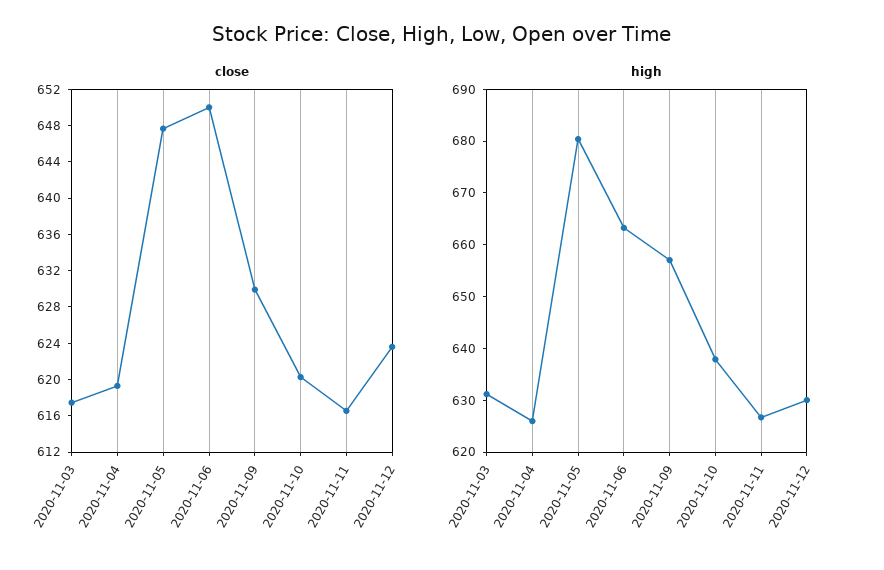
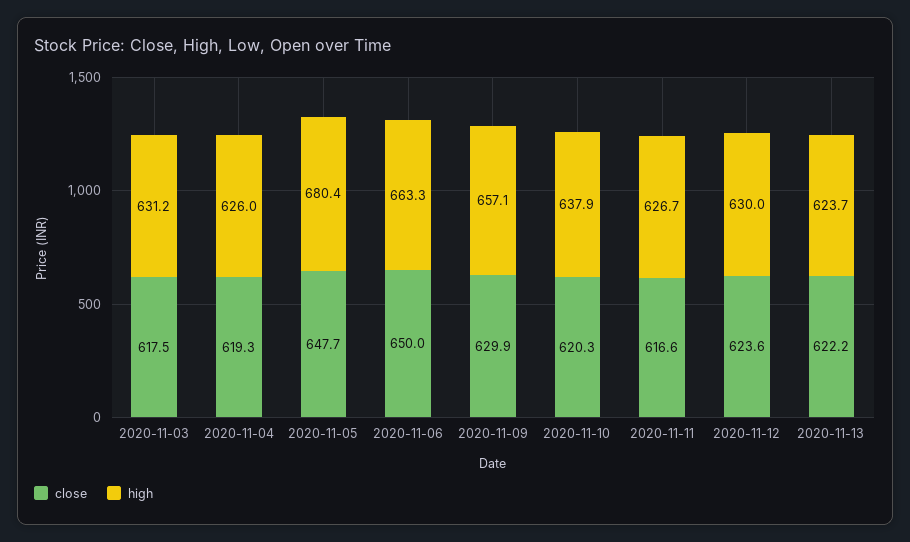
close, 2020-11-13: none -> 622.2
high, 2020-11-13: none -> 623.7

